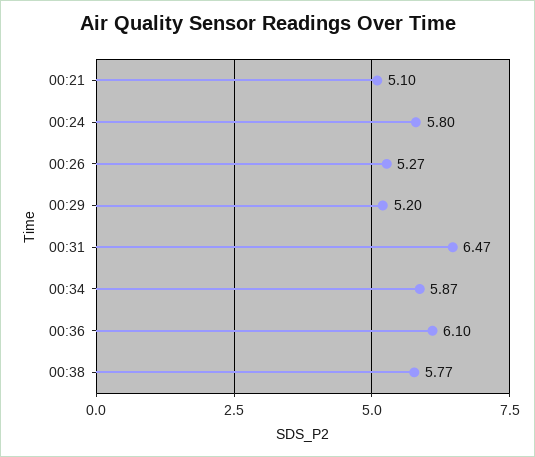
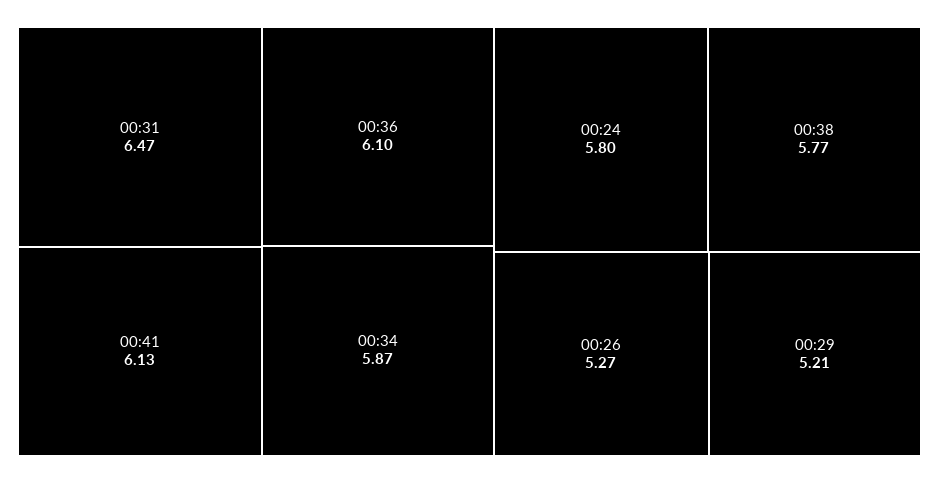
00:21: 5.1 -> none
00:29: 5.2 -> 5.21
00:41: none -> 6.13

